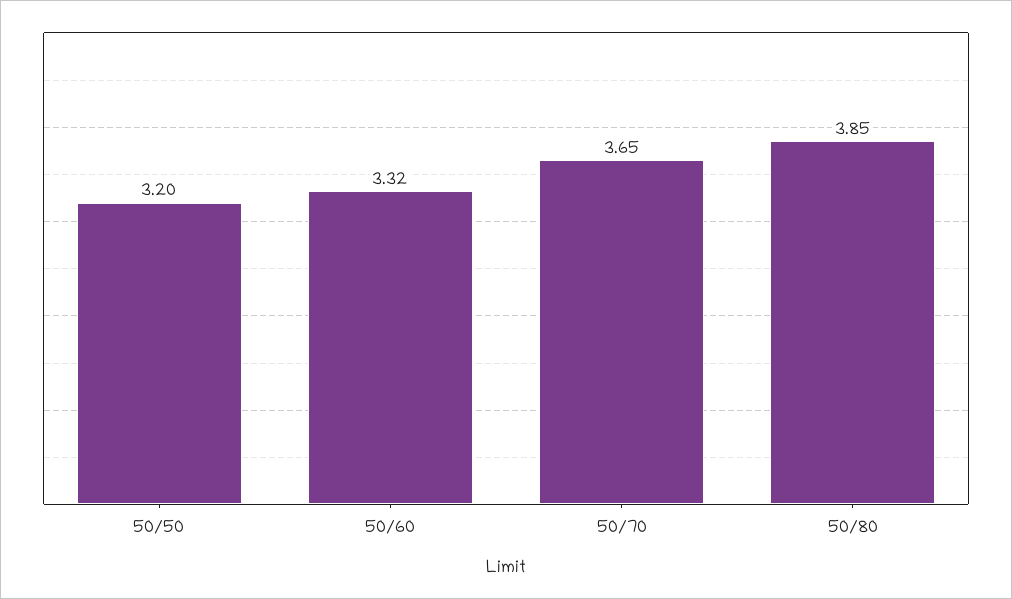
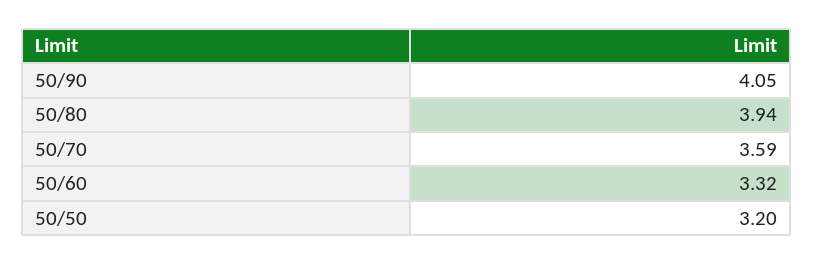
50/70: 3.65 -> 3.59
50/80: 3.85 -> 3.94
50/90: none -> 4.05

